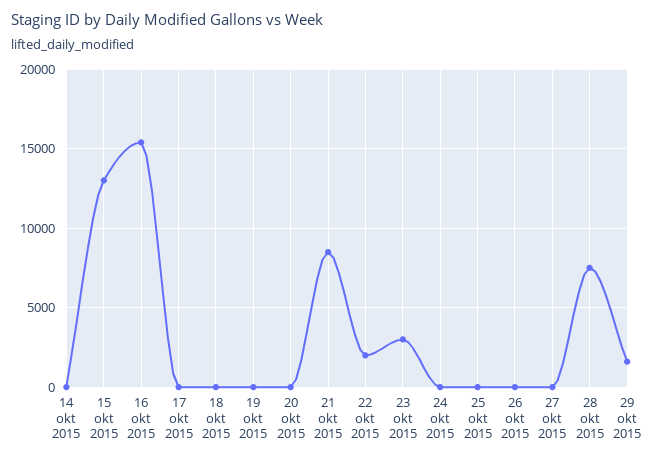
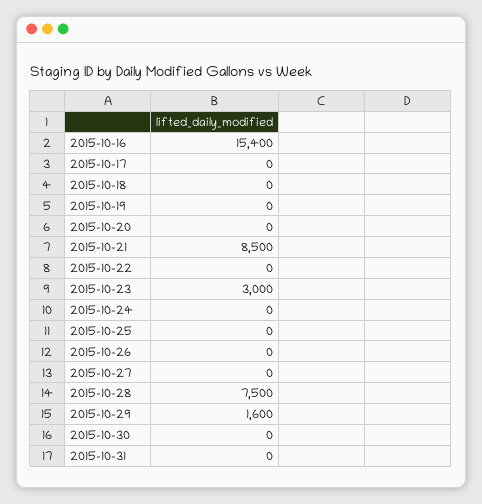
14 okt 2015: 0 -> none
15 okt 2015: 13000 -> none
22 okt 2015: 2000 -> 0
2015-10-30: none -> 0
2015-10-31: none -> 0

